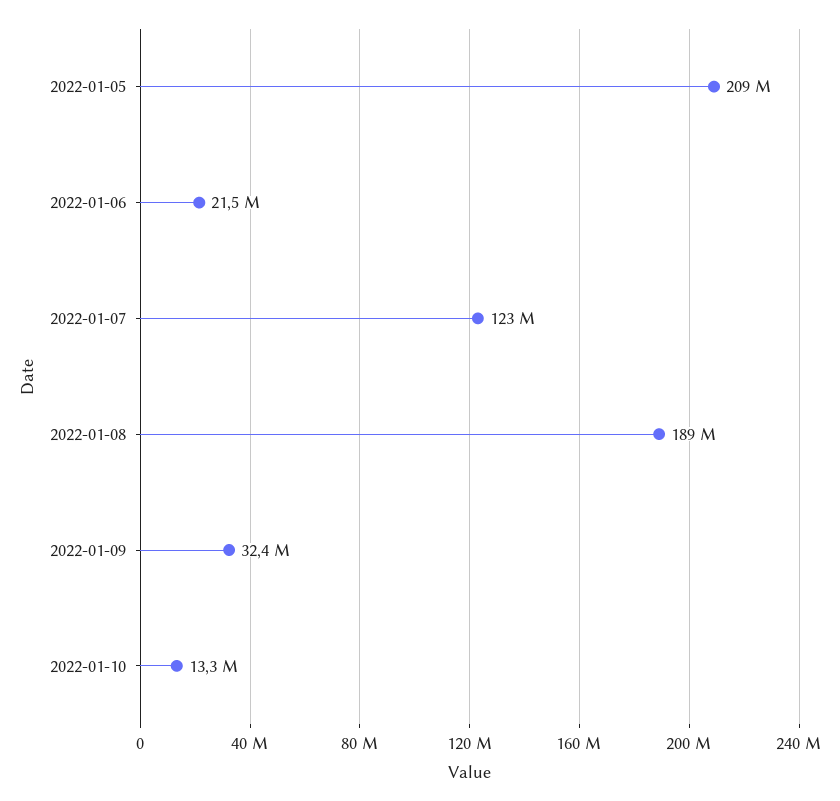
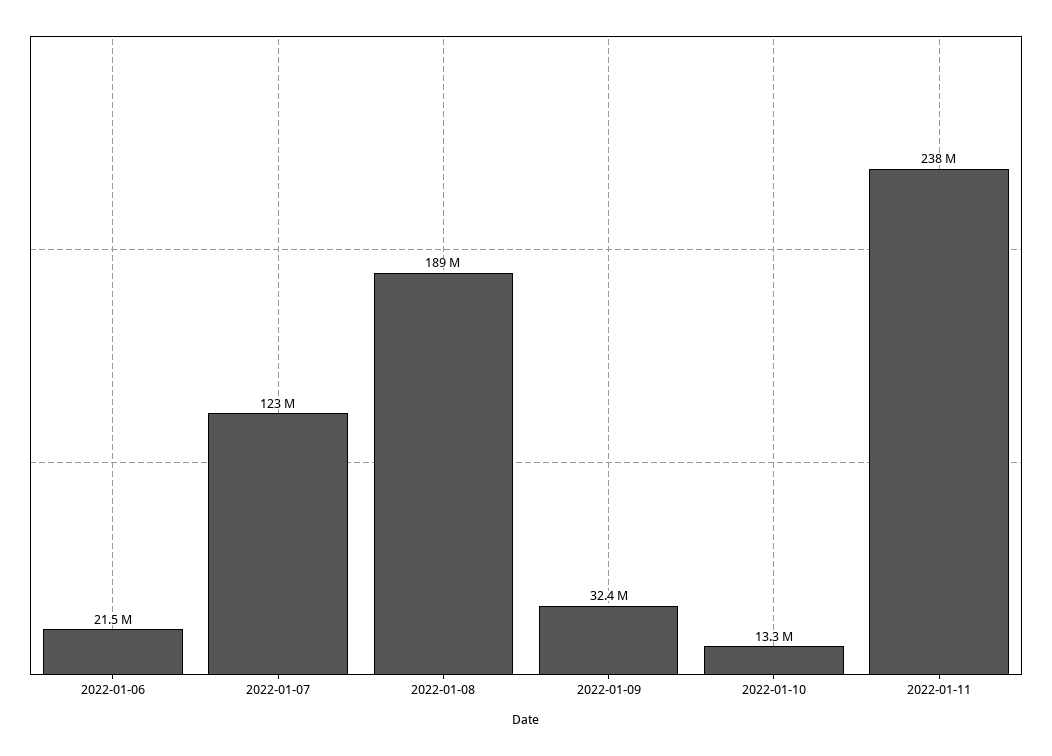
2022-01-05: 209000000 -> none
2022-01-11: none -> 238000000

